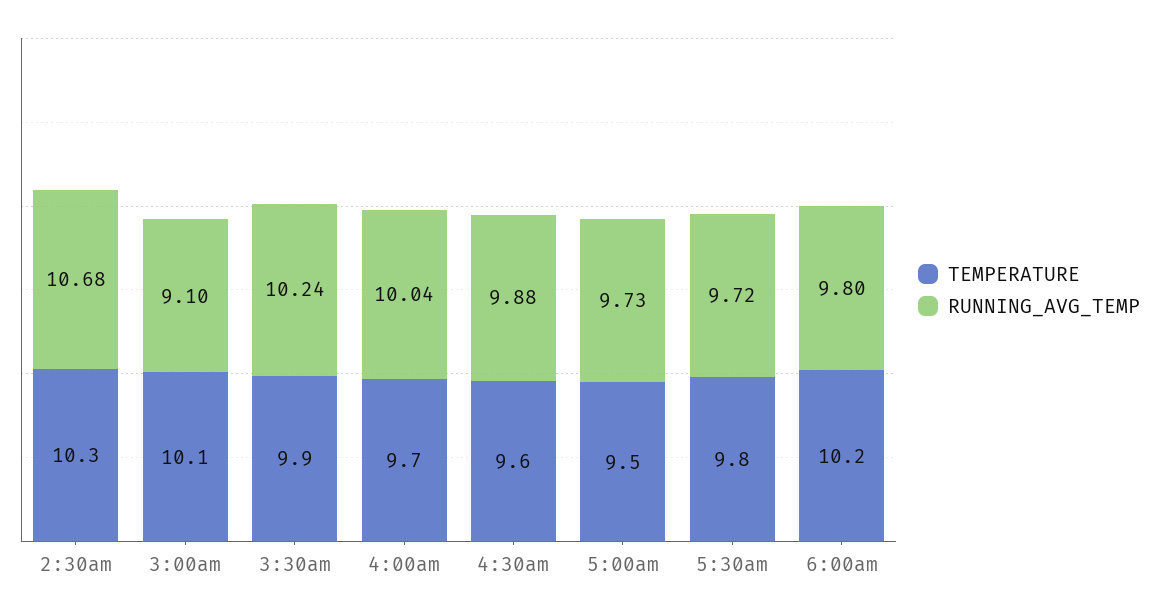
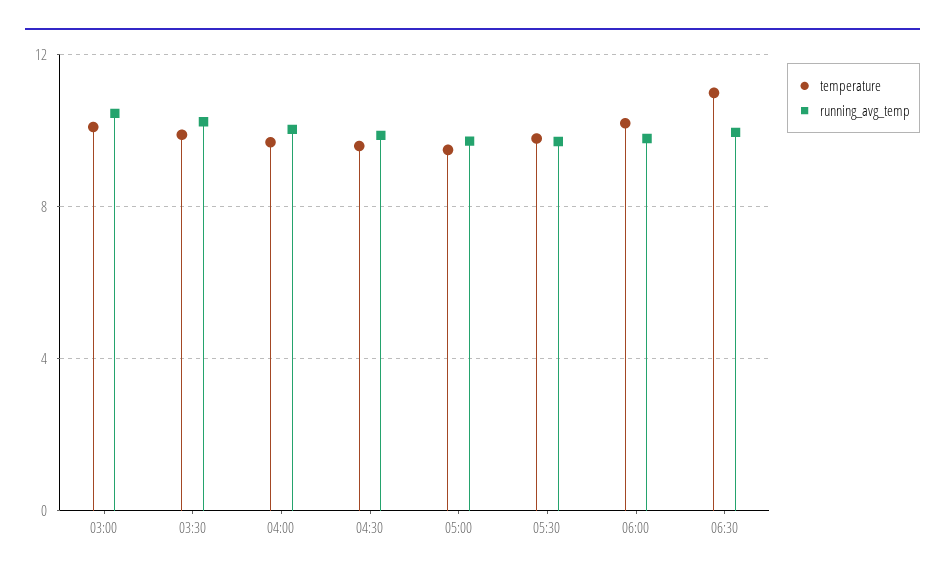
TEMPERATURE, 2:30am: 10.3 -> none
RUNNING_AVG_TEMP, 2:30am: 10.68 -> none
RUNNING_AVG_TEMP, 3:00am: 9.1 -> 10.5
TEMPERATURE, 06:30: none -> 11
RUNNING_AVG_TEMP, 06:30: none -> 10

